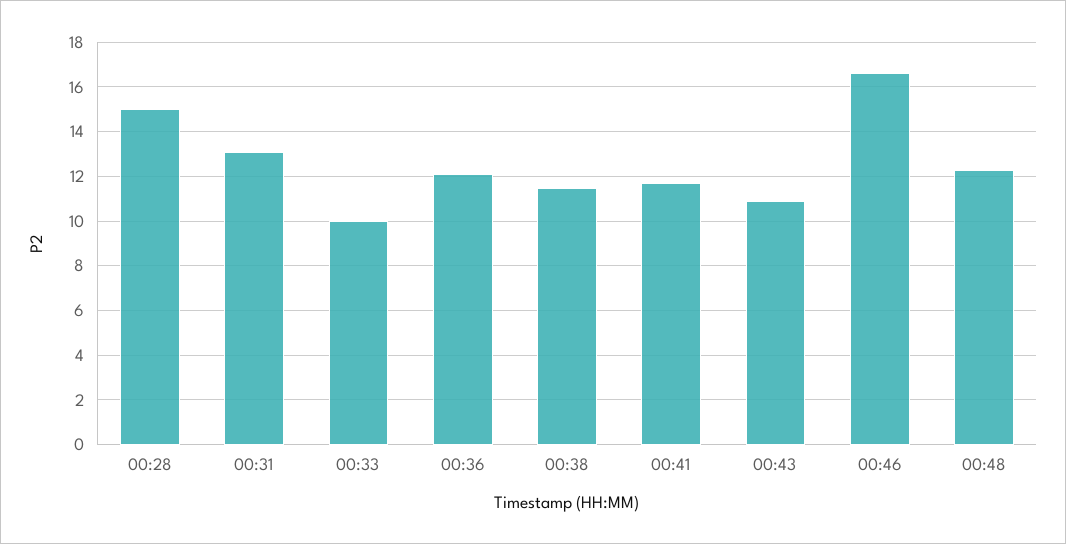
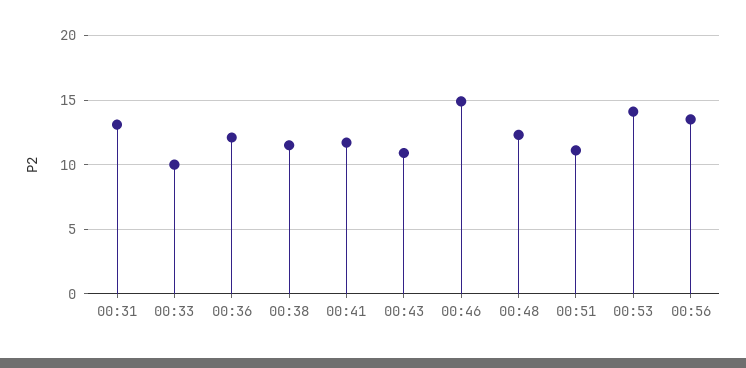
00:28: 15 -> none
00:46: 16.5 -> 15
00:51: none -> 11
00:53: none -> 14
00:56: none -> 13.5

